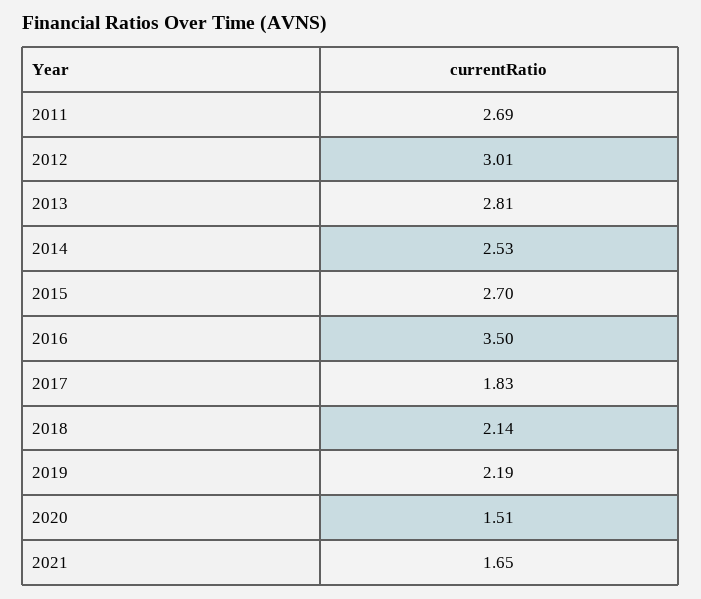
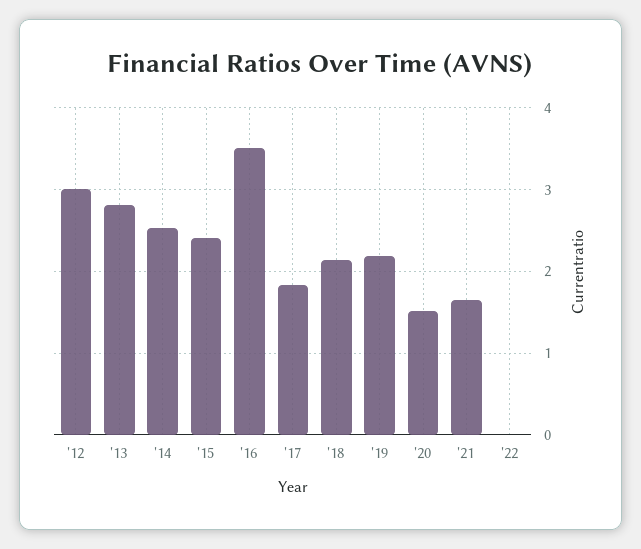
2011: 2.69 -> none
2015: 2.7 -> 2.4
'22: none -> 0

